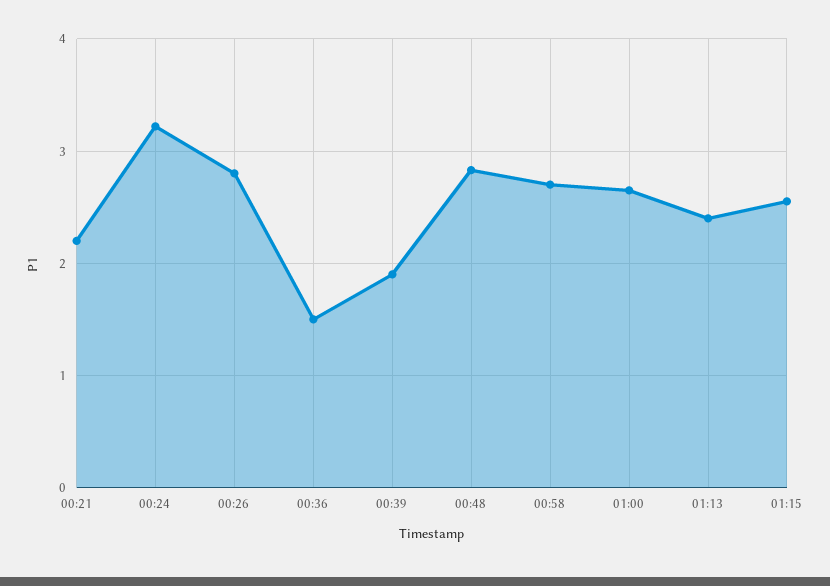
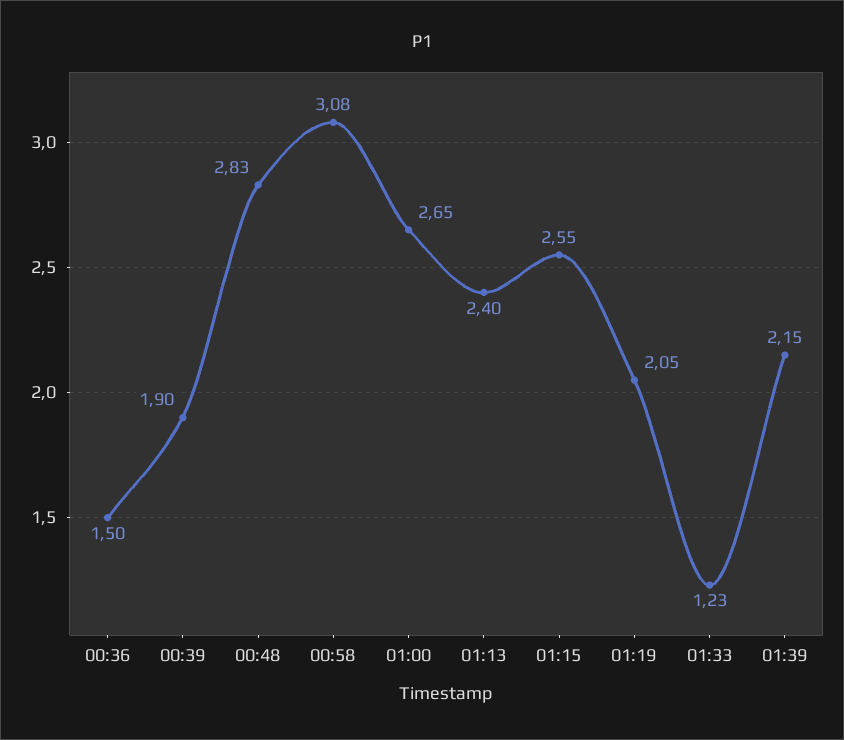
00:21: 2.2 -> none
00:24: 3.2 -> none
00:26: 2.8 -> none
00:58: 2.7 -> 3.08
01:19: none -> 2.05
01:33: none -> 1.23
01:39: none -> 2.15

